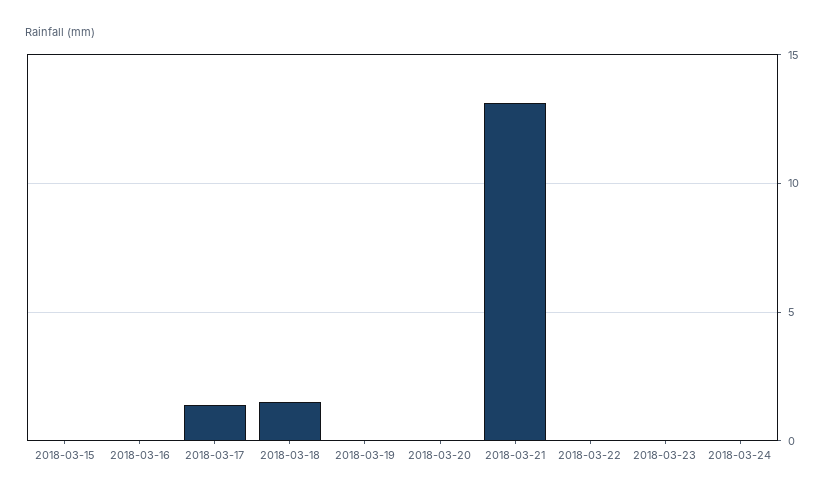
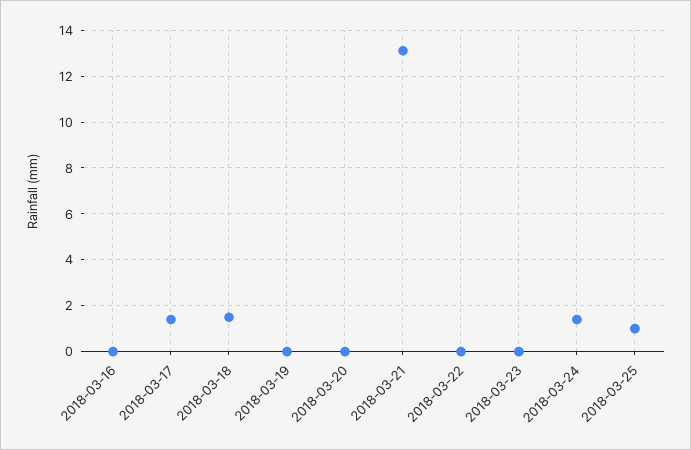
2018-03-15: 0 -> none
2018-03-24: 0 -> 1.5
2018-03-25: none -> 1

